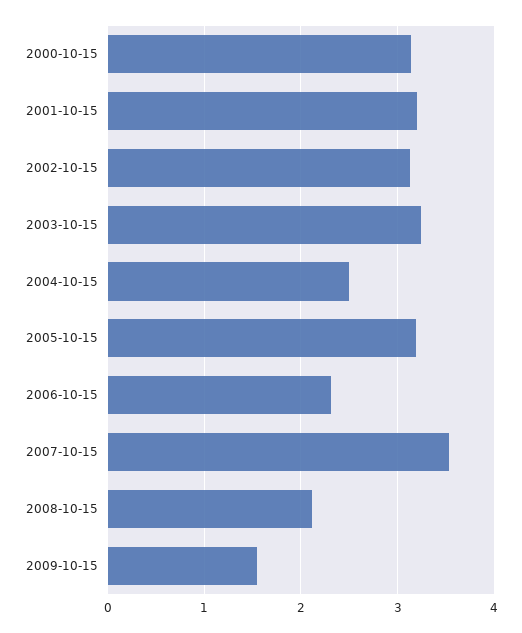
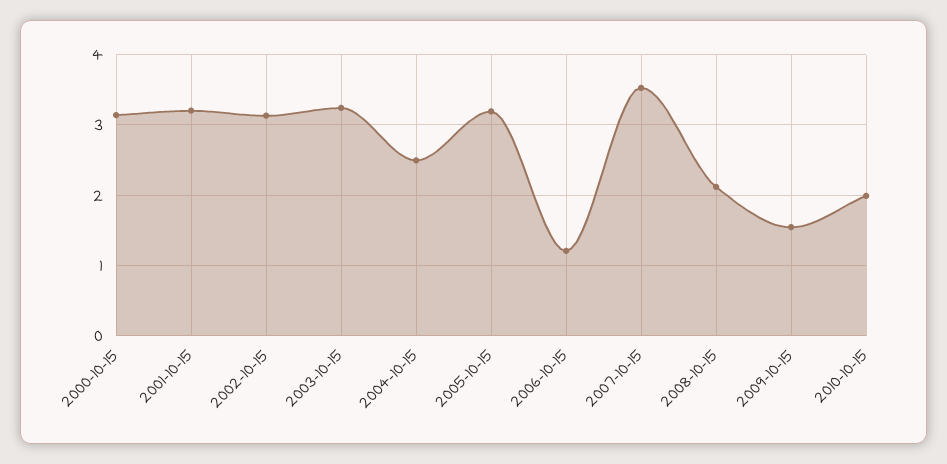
2006-10-15: 2.3 -> 1.2
2010-10-15: none -> 2

